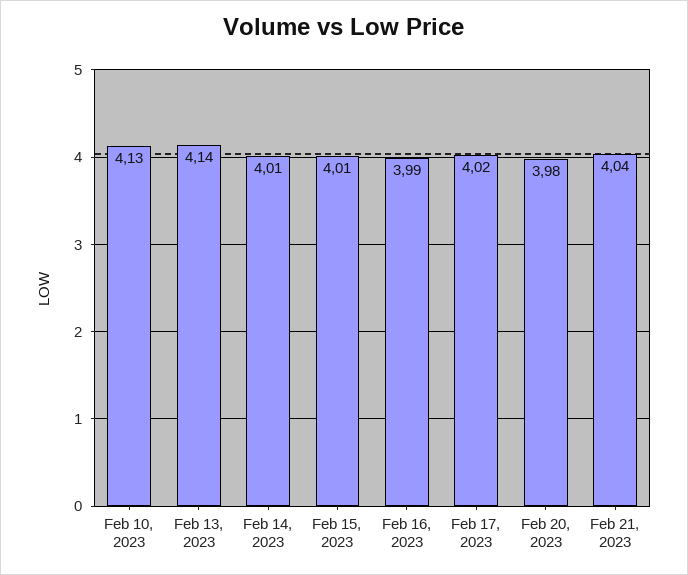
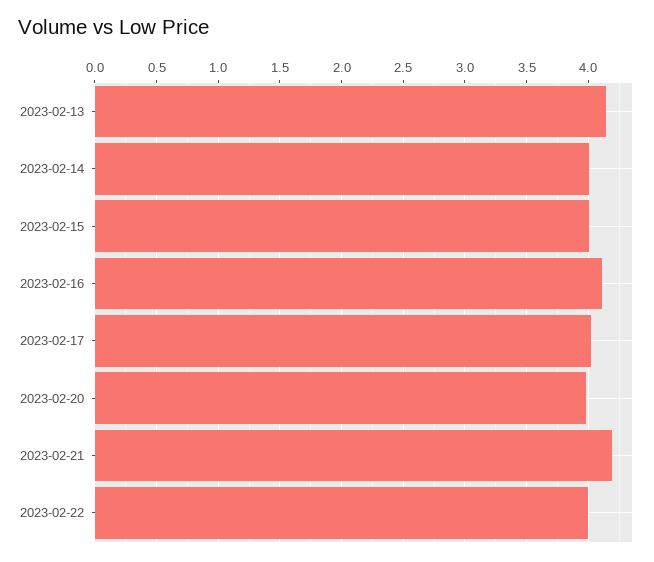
Feb 10, 2023: 4.13 -> none
Feb 16, 2023: 3.99 -> 4.1
Feb 21, 2023: 4.04 -> 4.2
2023-02-22: none -> 4

